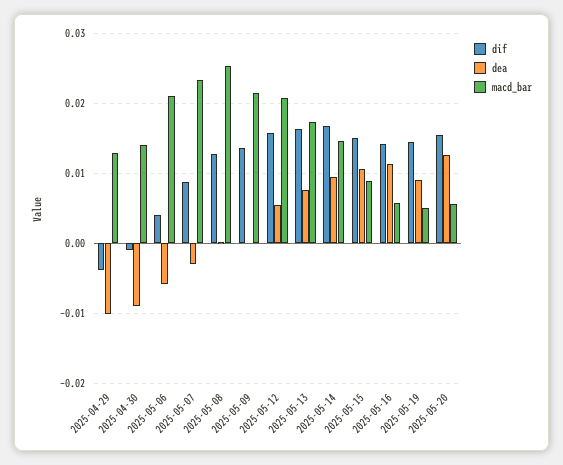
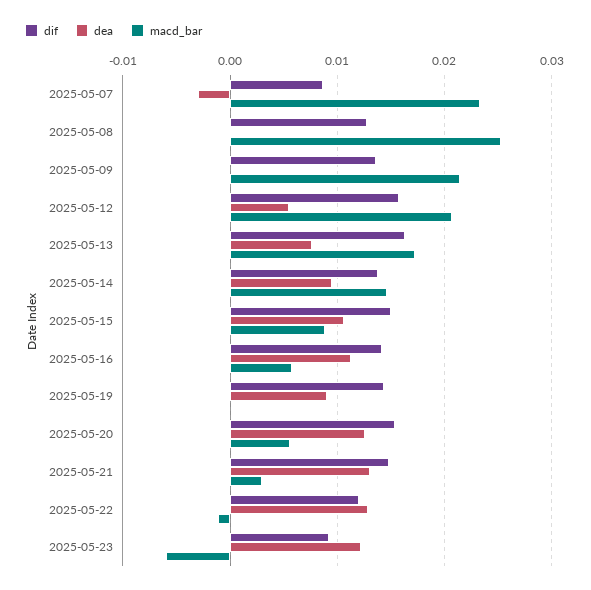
dif, 2025-04-29: -0.004 -> none
dea, 2025-04-29: -0.01 -> none
macd_bar, 2025-04-29: 0.013 -> none
dif, 2025-04-30: -0.001 -> none
dea, 2025-04-30: -0.009 -> none
macd_bar, 2025-04-30: 0.014 -> none
dif, 2025-05-06: 0.004 -> none
dea, 2025-05-06: -0.006 -> none
macd_bar, 2025-05-06: 0.021 -> none
dif, 2025-05-14: 0.017 -> 0.014
macd_bar, 2025-05-19: 0.005 -> 0
dif, 2025-05-21: none -> 0.015
dea, 2025-05-21: none -> 0.013
macd_bar, 2025-05-21: none -> 0.003
dif, 2025-05-22: none -> 0.012
dea, 2025-05-22: none -> 0.013
macd_bar, 2025-05-22: none -> -0.001
dif, 2025-05-23: none -> 0.009
dea, 2025-05-23: none -> 0.012
macd_bar, 2025-05-23: none -> -0.006

